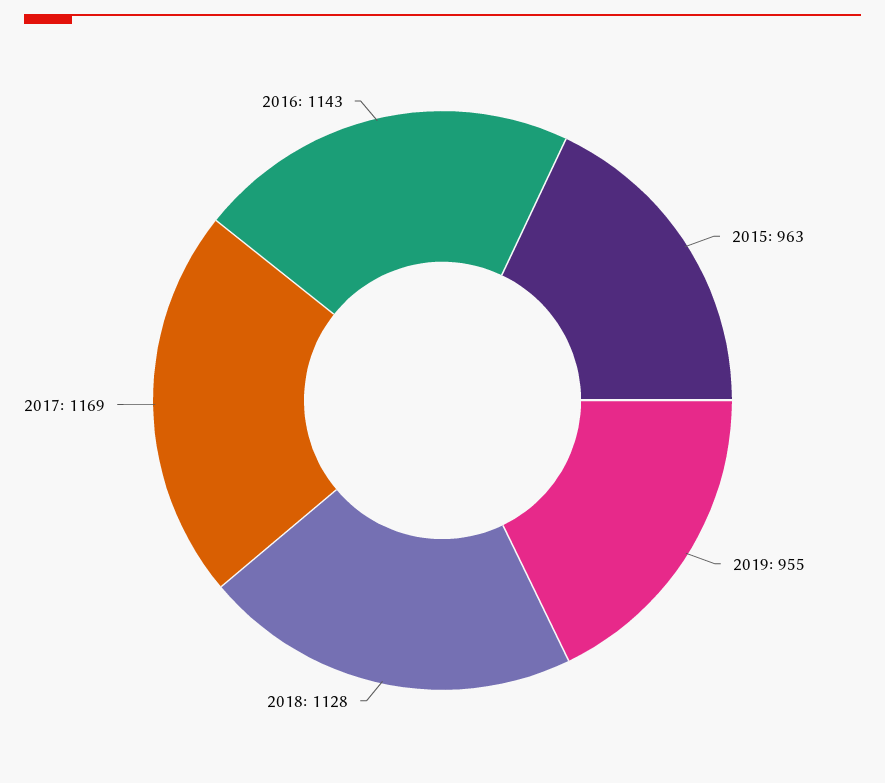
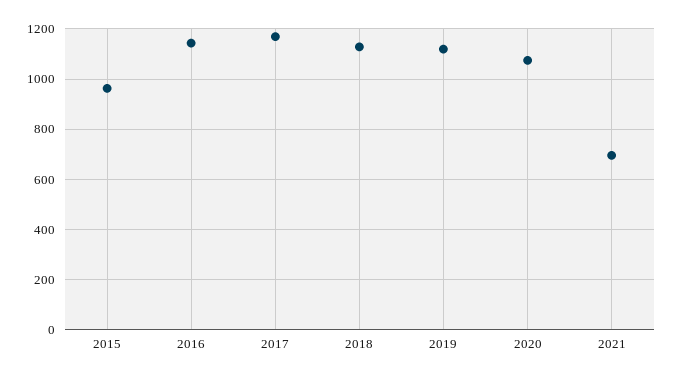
2019: 955 -> 1125
2020: none -> 1075
2021: none -> 700

